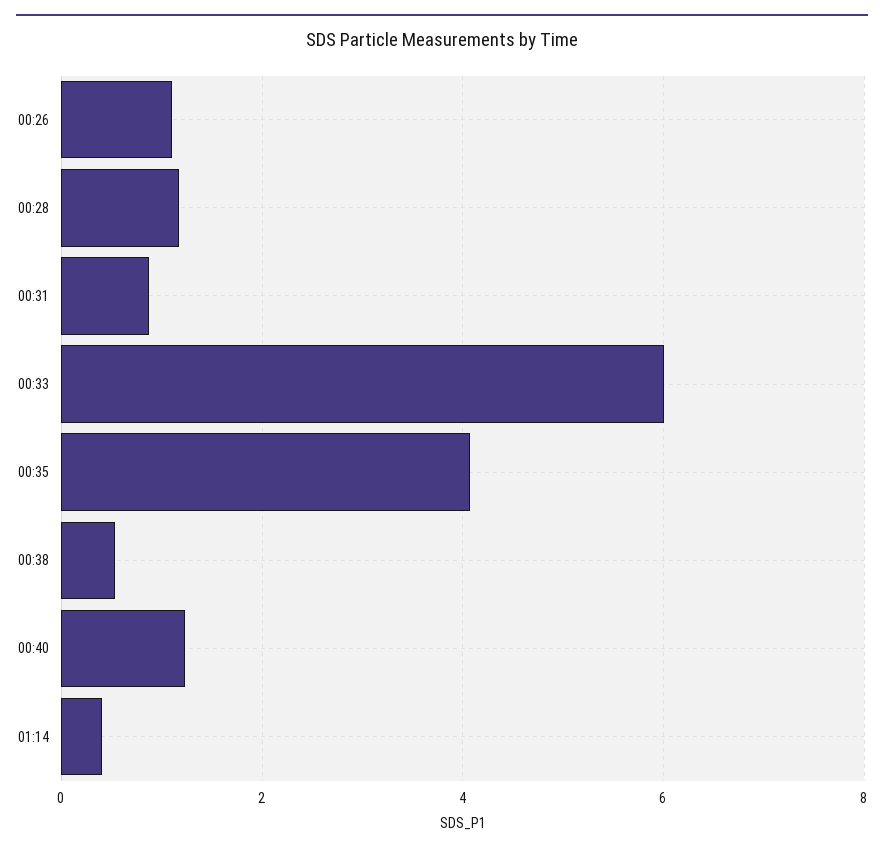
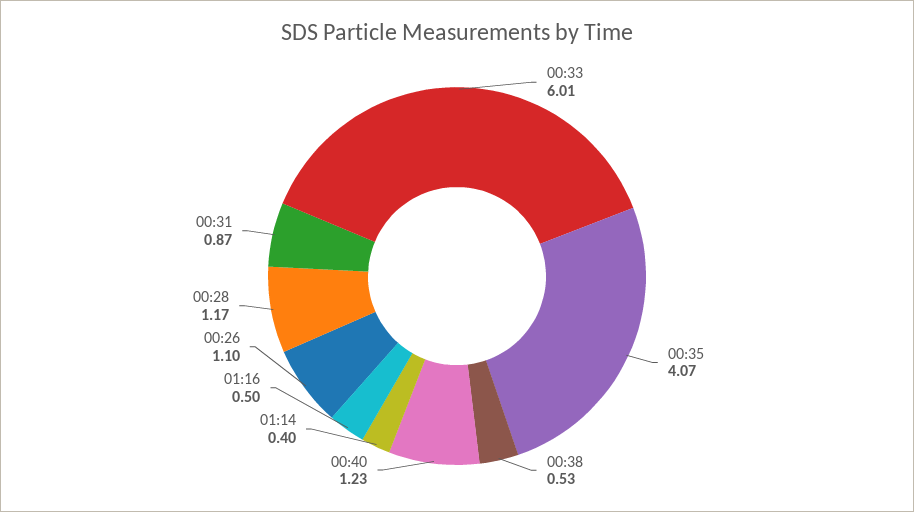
01:16: none -> 0.5

